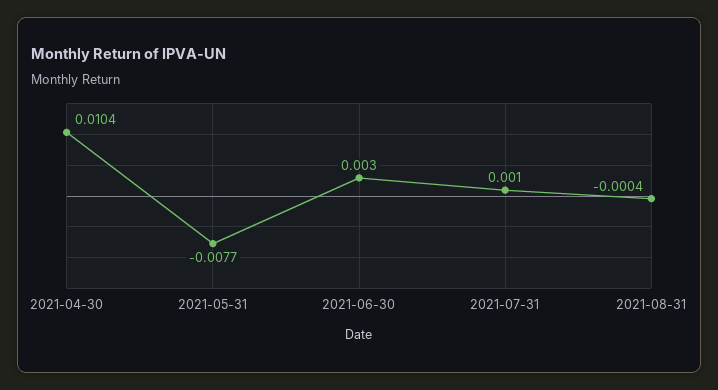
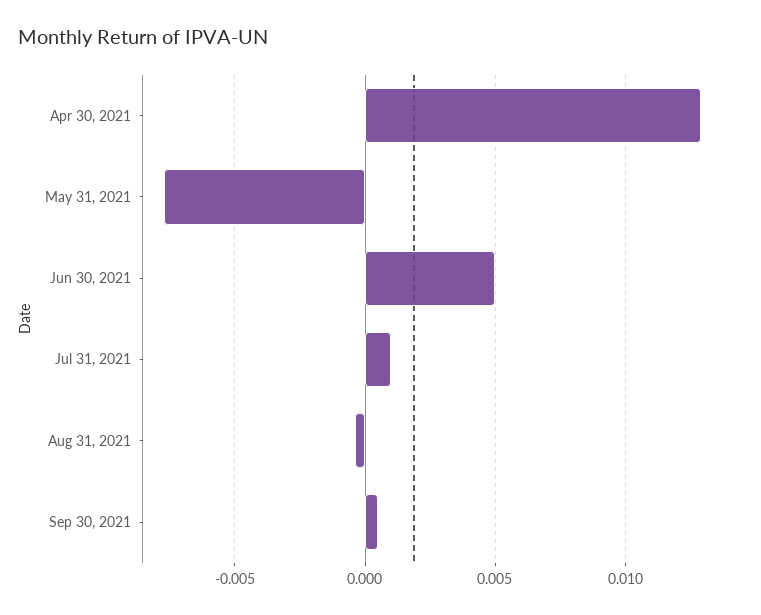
2021-04-30: 0.0104 -> 0.013
2021-06-30: 0.003 -> 0.005
Sep 30, 2021: none -> 0.0005

